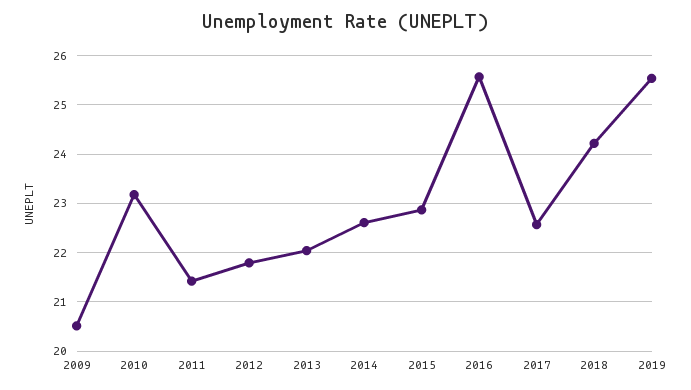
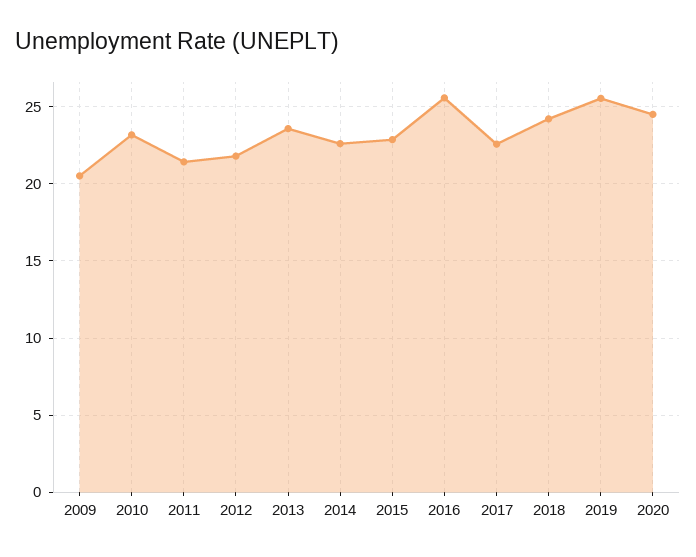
2013: 22 -> 23.5
2020: none -> 24.5

